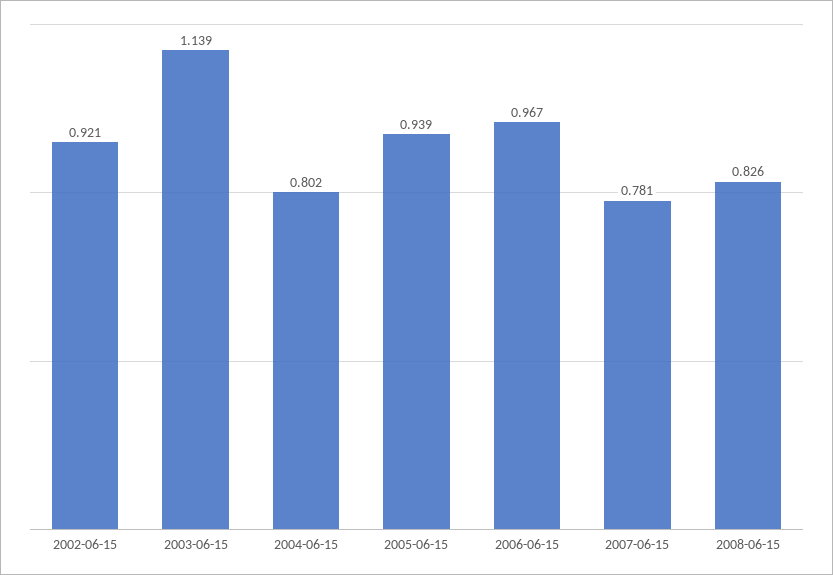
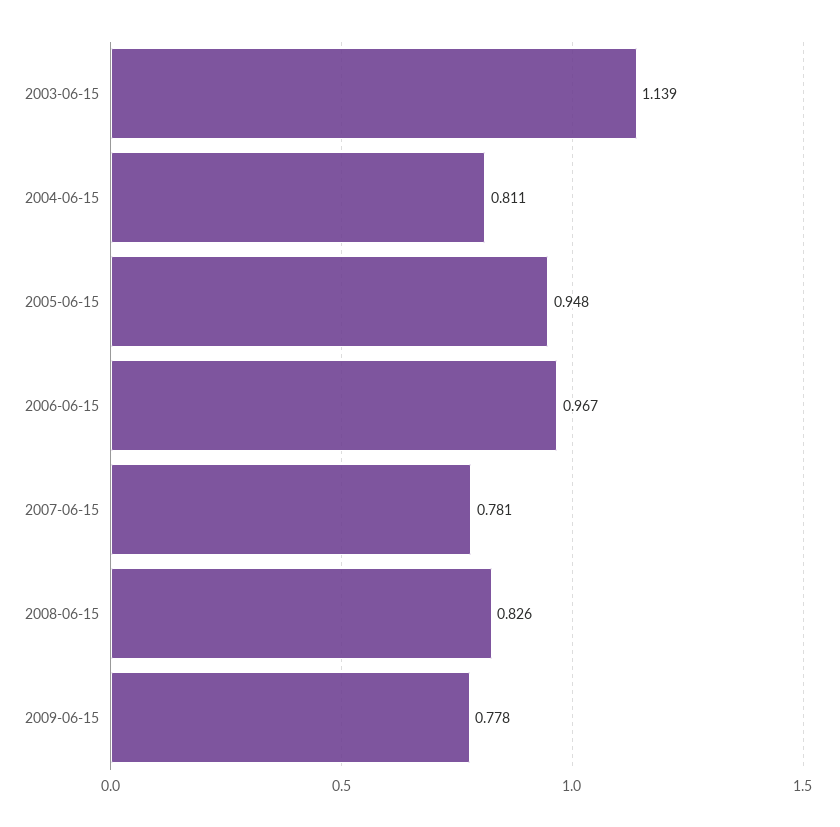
2002-06-15: 0.921 -> none
2004-06-15: 0.802 -> 0.811
2005-06-15: 0.939 -> 0.948
2009-06-15: none -> 0.778

